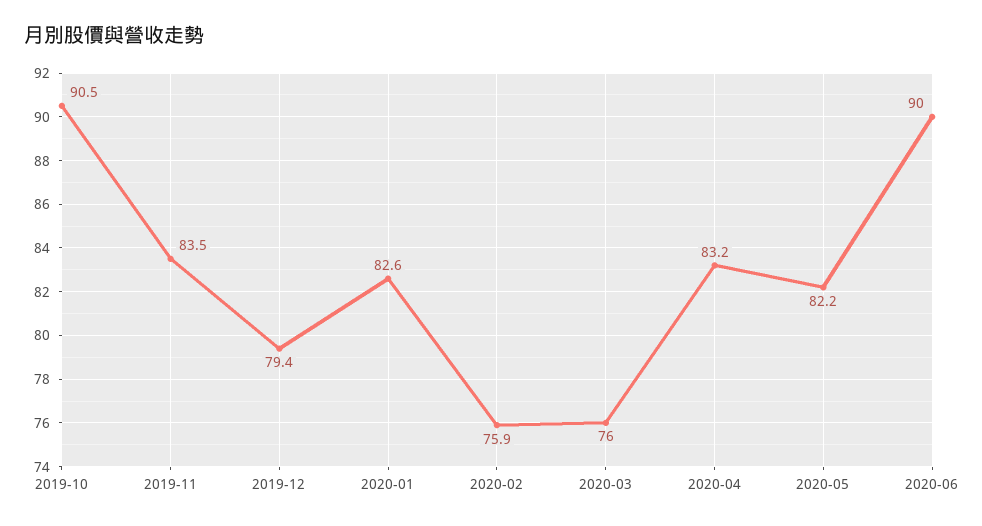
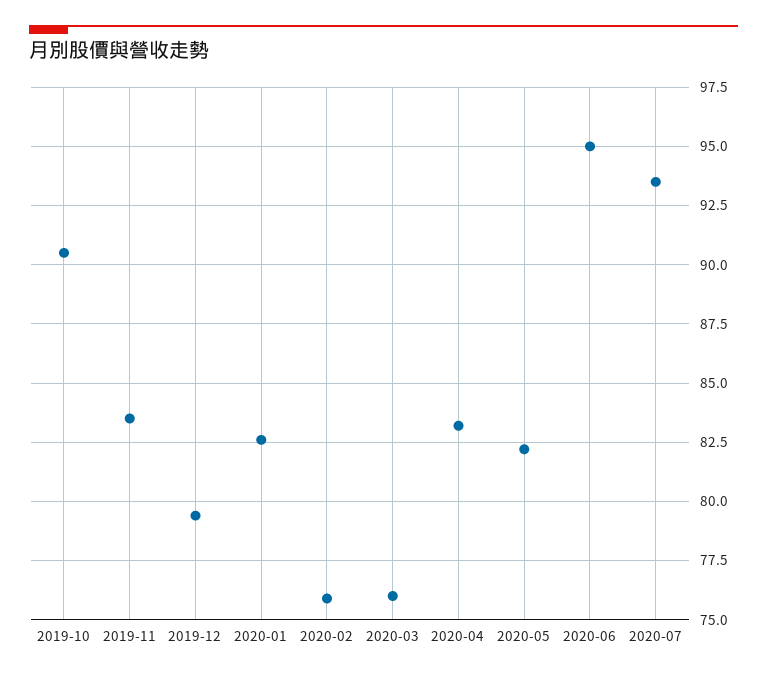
2020-06: 90 -> 95
2020-07: none -> 93.5

